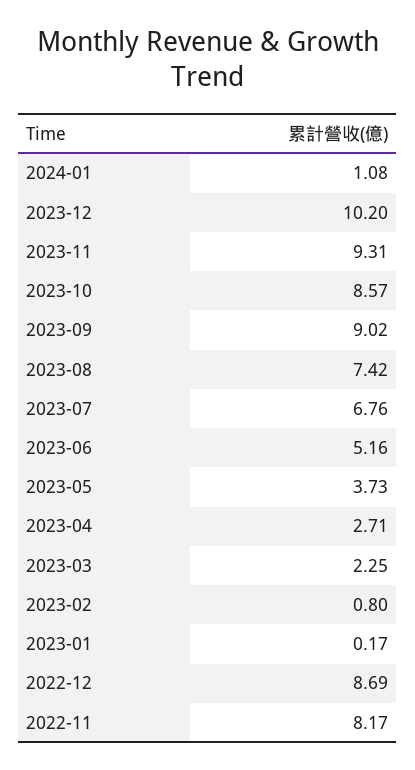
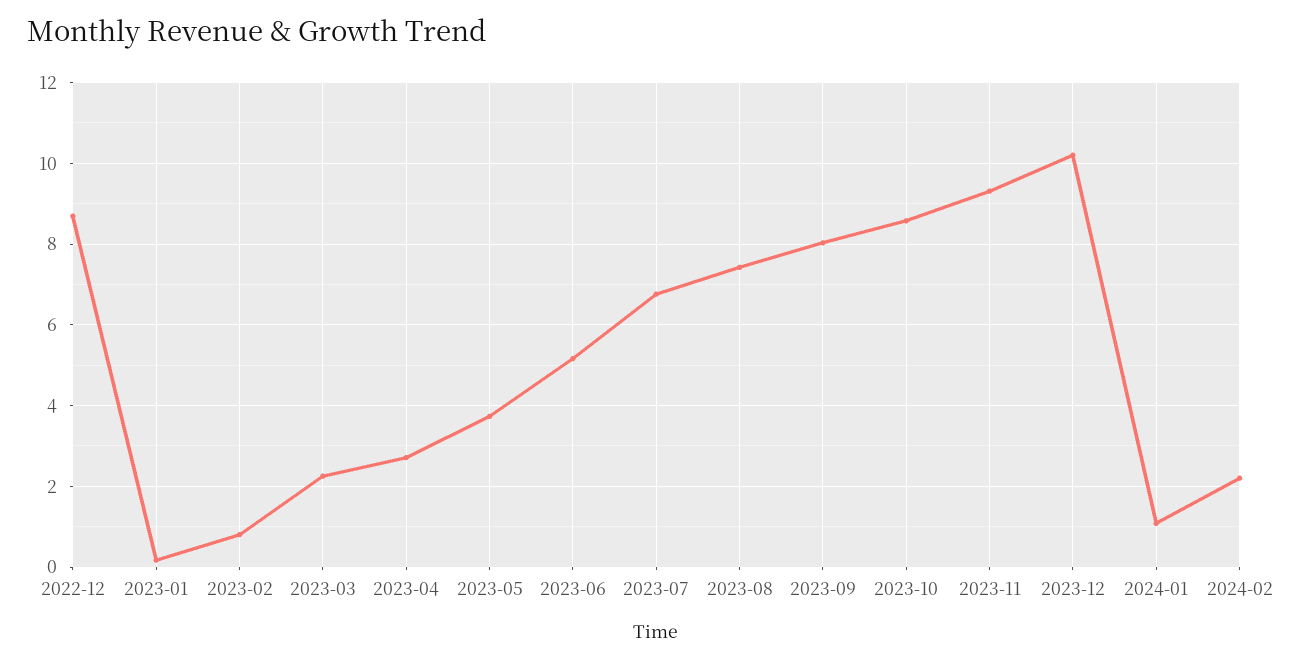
2023-09: 9.02 -> 8
2022-11: 8.17 -> none
2024-02: none -> 2.2

